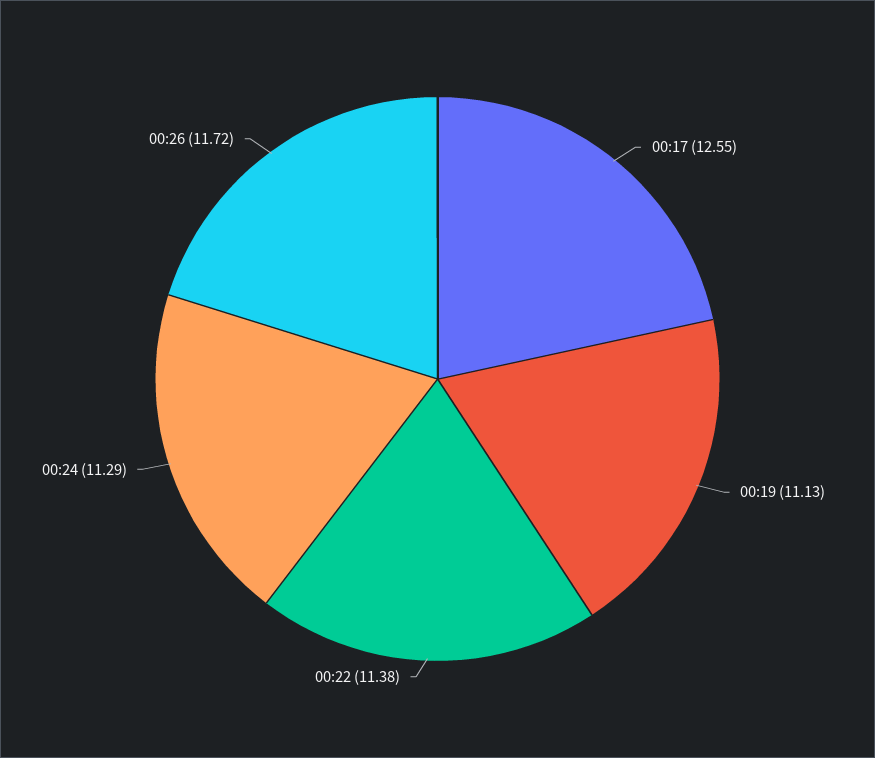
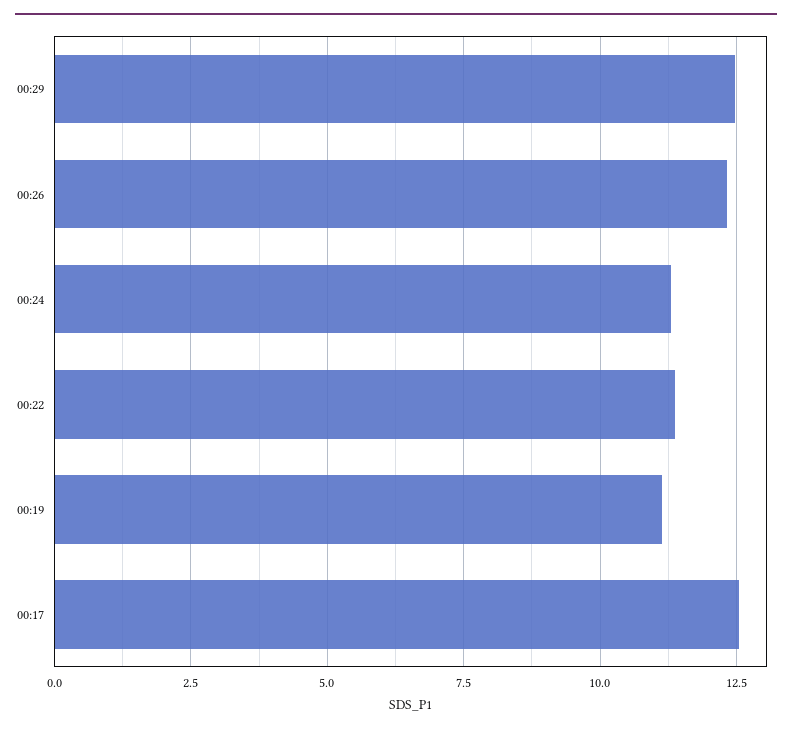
00:26: 11.72 -> 12.25
00:29: none -> 12.5

